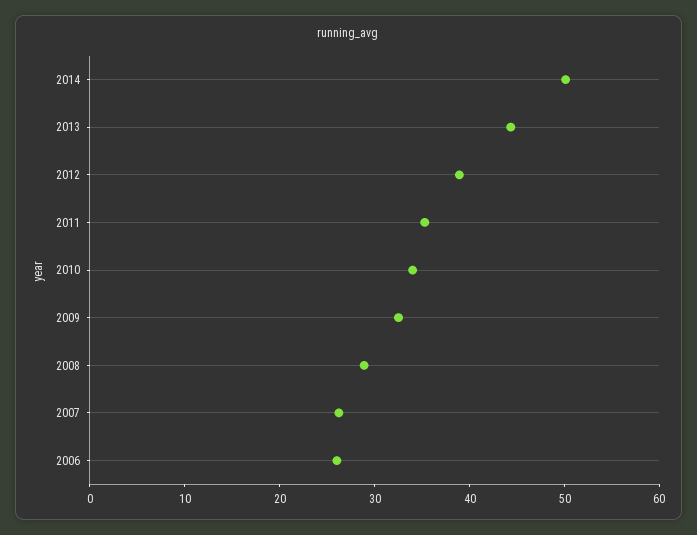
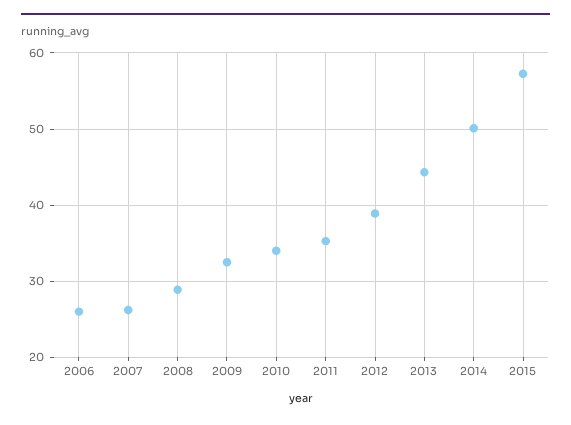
2015: none -> 57

